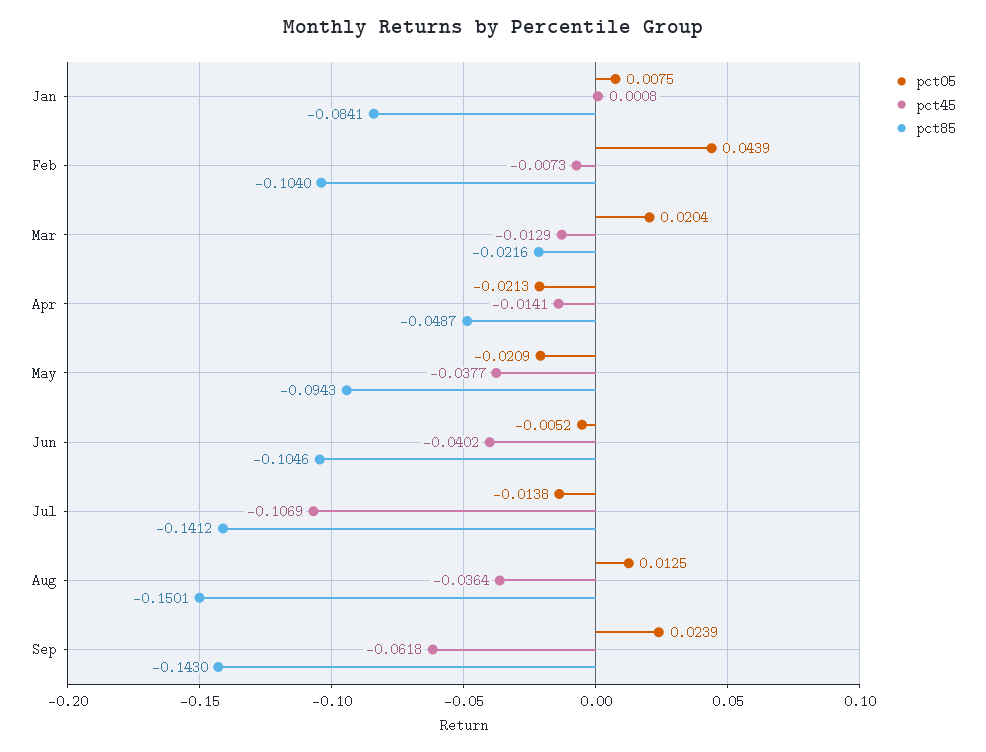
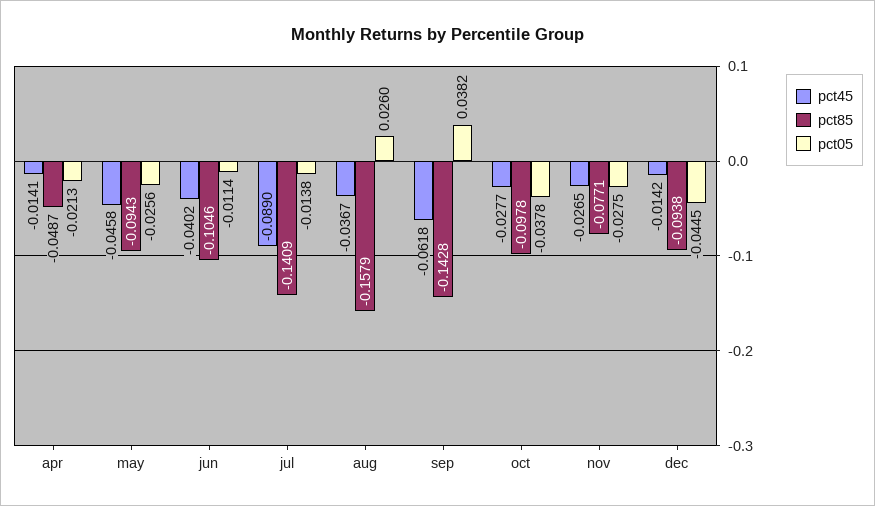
pct05, Jan: 0.0075 -> none
pct45, Jan: 0.0008 -> none
pct85, Jan: -0.0841 -> none
pct05, Feb: 0.0439 -> none
pct45, Feb: -0.0073 -> none
pct85, Feb: -0.104 -> none
pct05, Mar: 0.0204 -> none
pct45, Mar: -0.0129 -> none
pct85, Mar: -0.0216 -> none
pct05, May: -0.0209 -> -0.0256
pct45, May: -0.0377 -> -0.0458
pct05, Jun: -0.0052 -> -0.0114
pct45, Jul: -0.1069 -> -0.089
pct85, Jul: -0.1412 -> -0.1409
pct05, Aug: 0.0125 -> 0.026
pct45, Aug: -0.0364 -> -0.0367
pct85, Aug: -0.1501 -> -0.1579
pct05, Sep: 0.0239 -> 0.0382
pct85, Sep: -0.143 -> -0.1428
pct45, oct: none -> -0.0277
pct85, oct: none -> -0.0978
pct05, oct: none -> -0.0378
pct45, nov: none -> -0.0265
pct85, nov: none -> -0.0771
pct05, nov: none -> -0.0275
pct45, dec: none -> -0.0142
pct85, dec: none -> -0.0938
pct05, dec: none -> -0.0445

